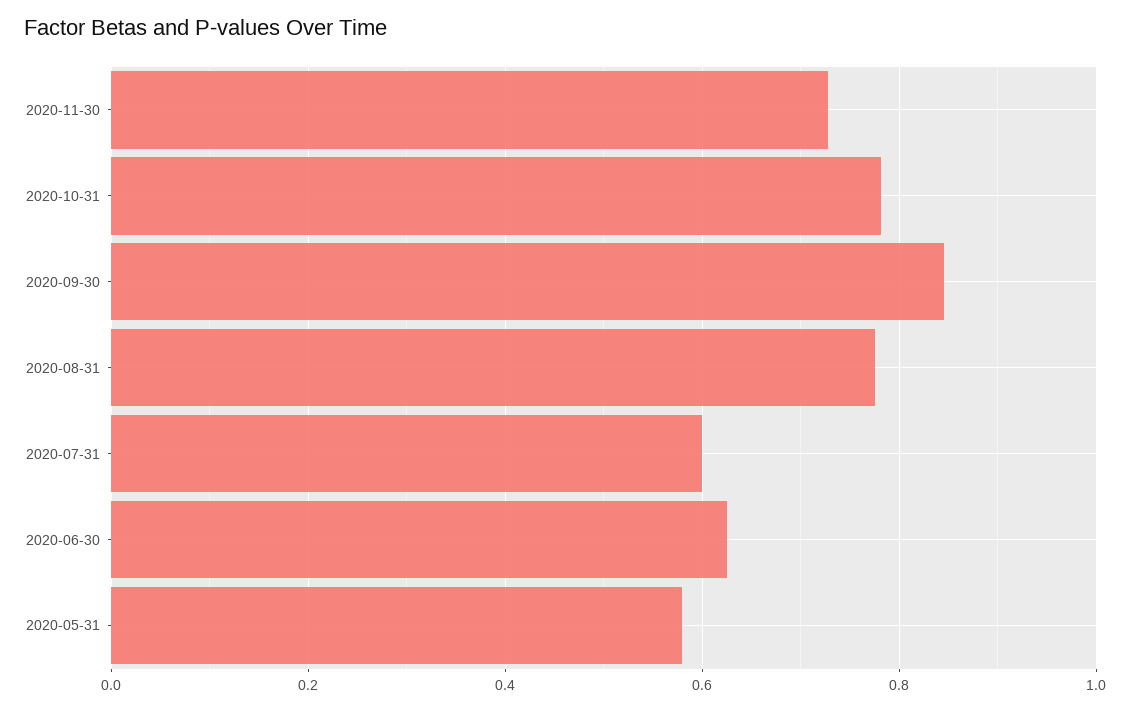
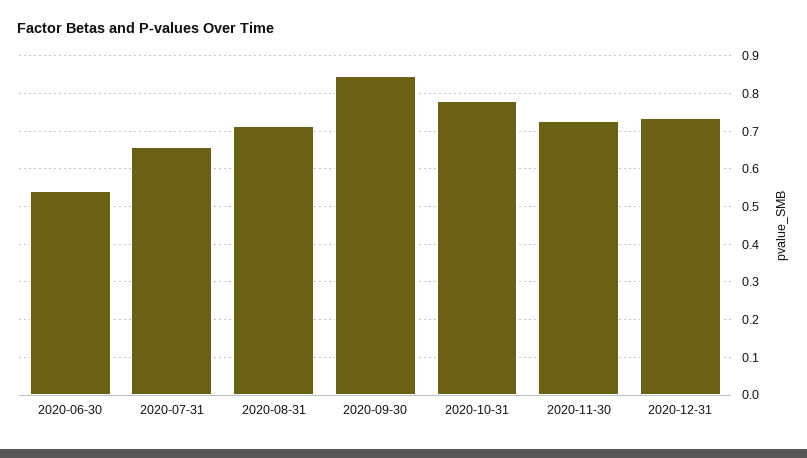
2020-08-31: 0.78 -> 0.72
2020-07-31: 0.6 -> 0.66
2020-06-30: 0.62 -> 0.54
2020-05-31: 0.58 -> none
2020-12-31: none -> 0.74

